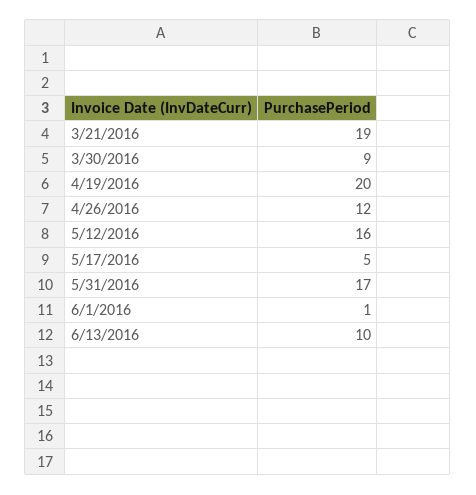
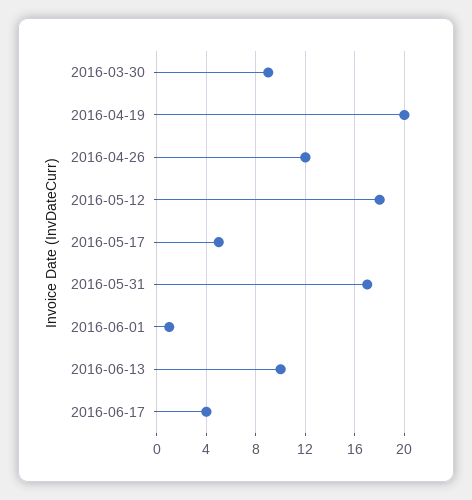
3/21/2016: 19 -> none
5/12/2016: 16 -> 18
2016-06-17: none -> 4

